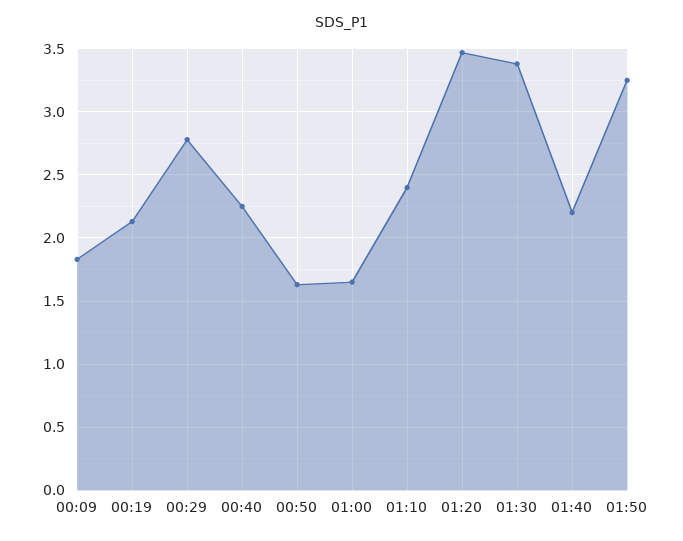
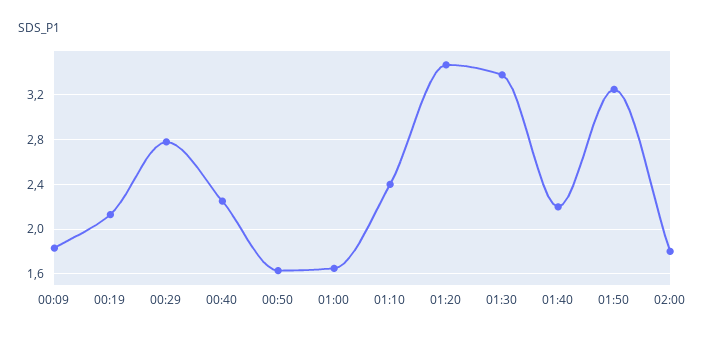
02:00: none -> 1.8

